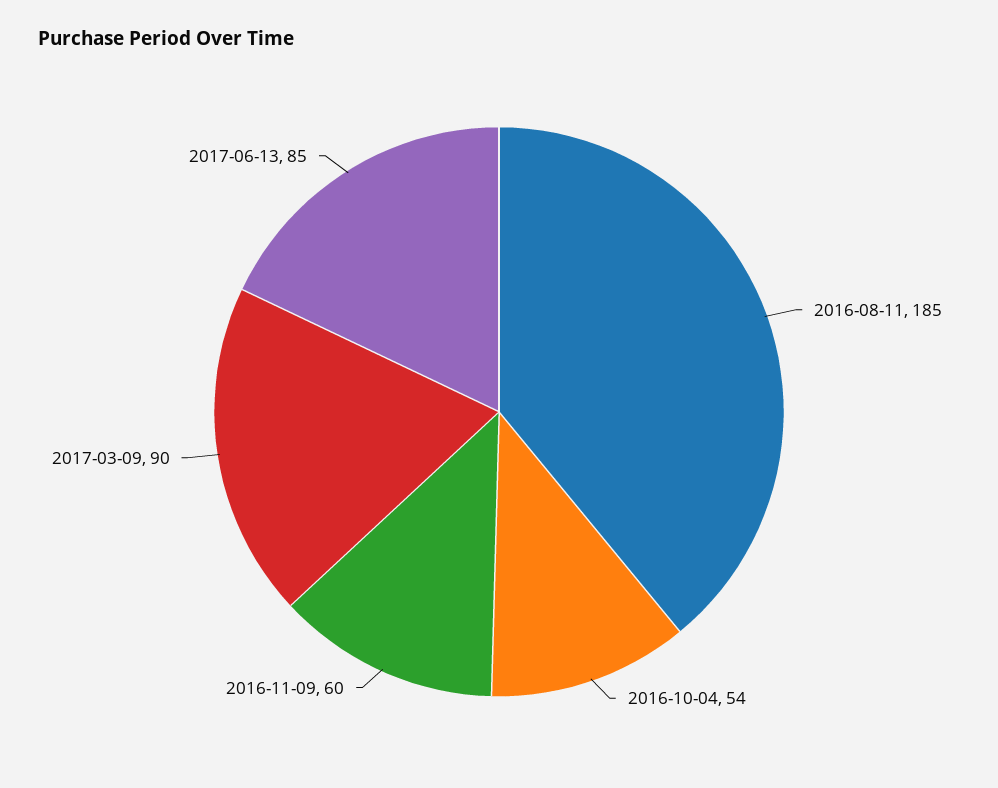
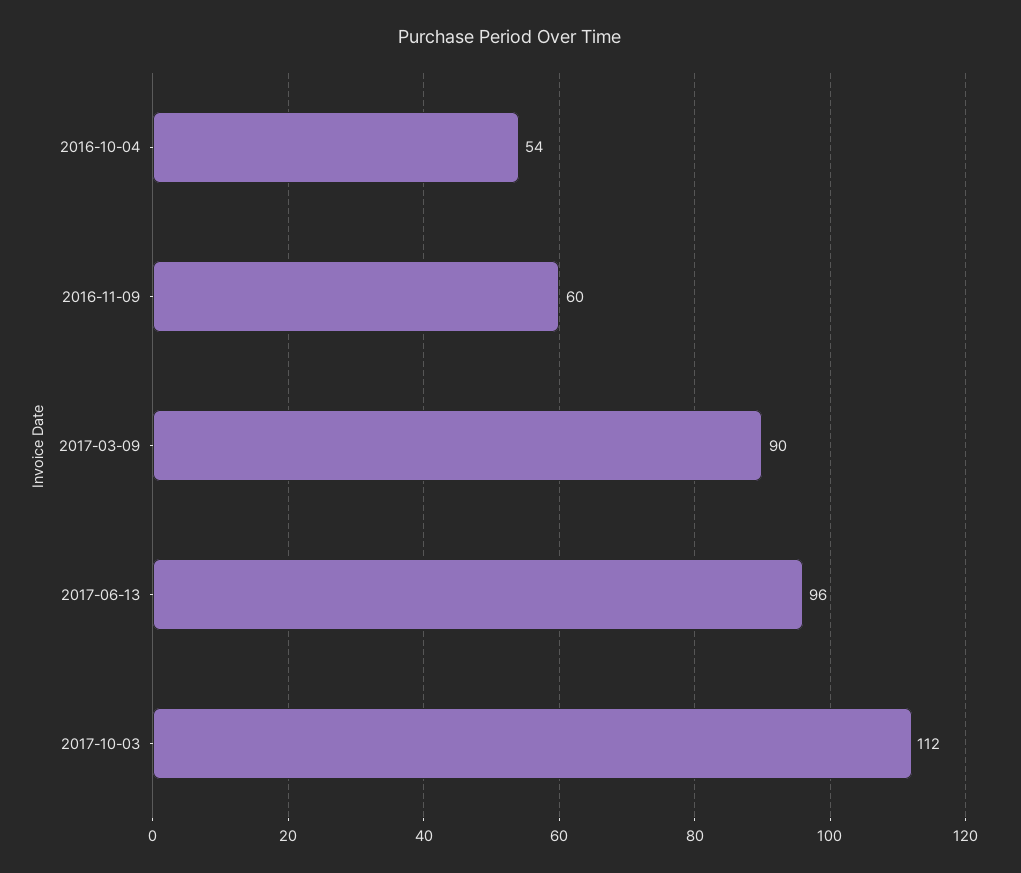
2016-08-11: 185 -> none
2017-06-13: 85 -> 96
2017-10-03: none -> 112

